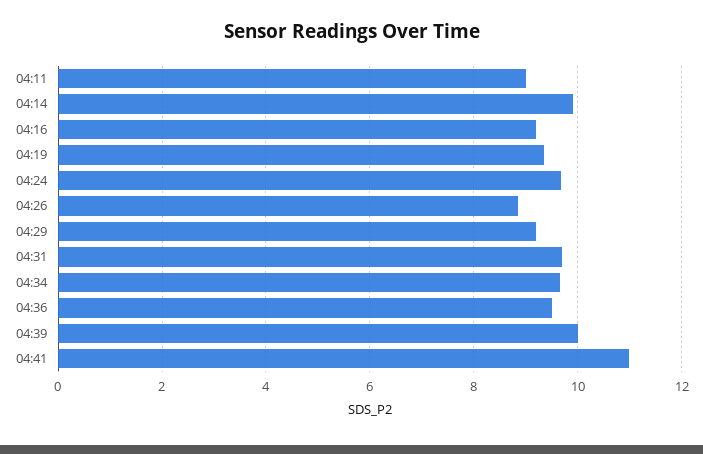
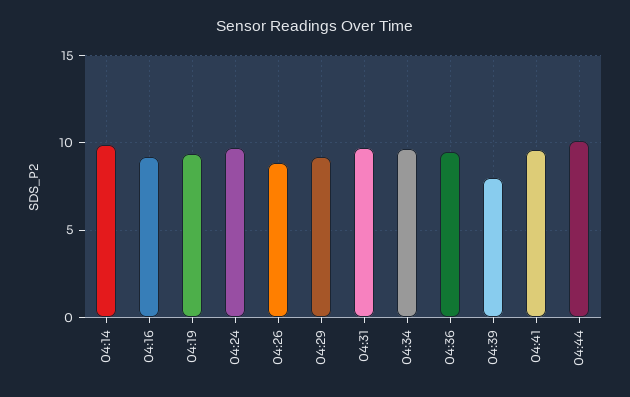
04:11: 9 -> none
04:39: 10 -> 8
04:41: 11 -> 9.5
04:44: none -> 10

